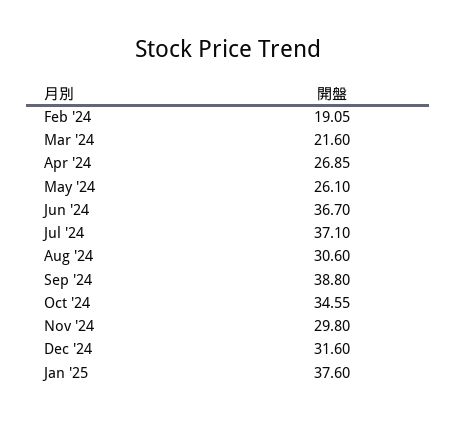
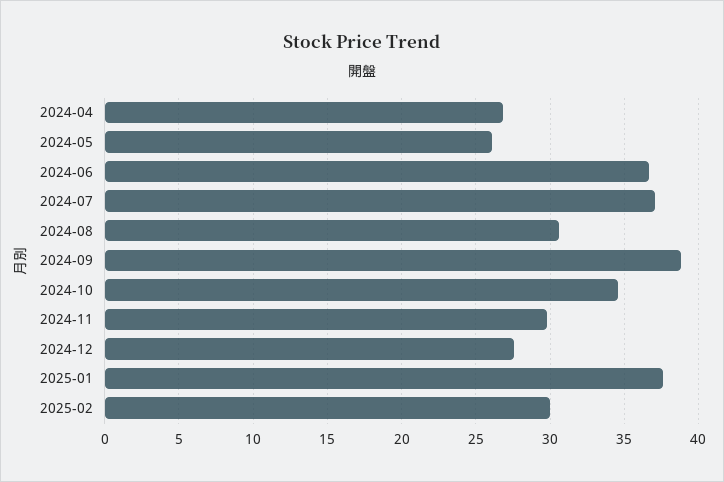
Feb '24: 19.05 -> none
Mar '24: 21.6 -> none
Dec '24: 31.6 -> 27.5
2025-02: none -> 30

